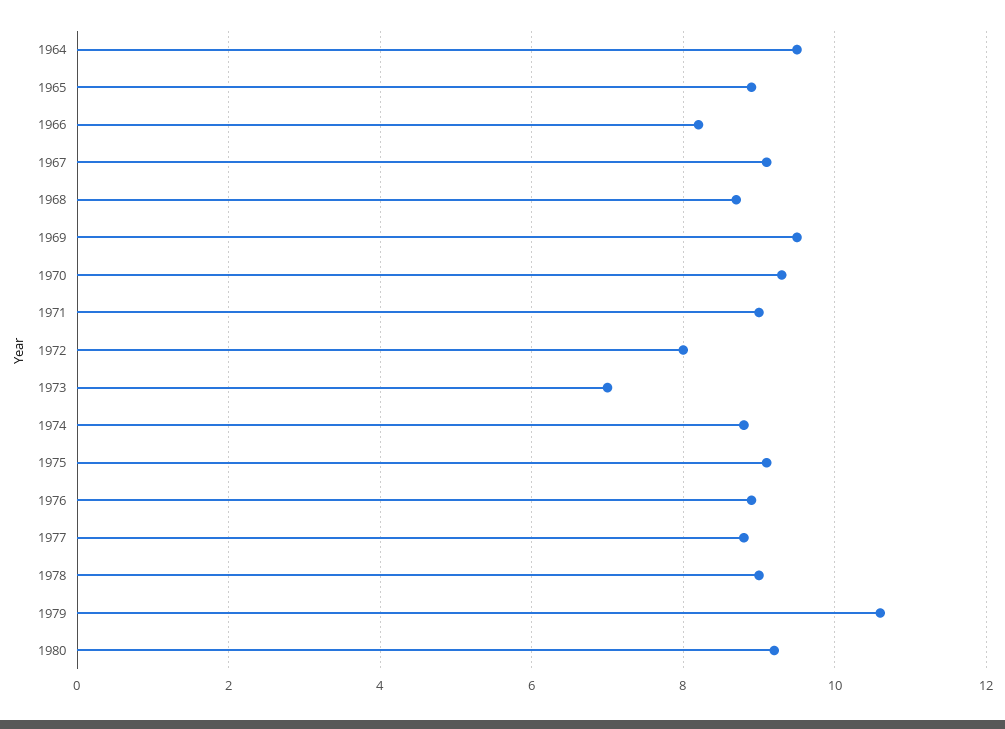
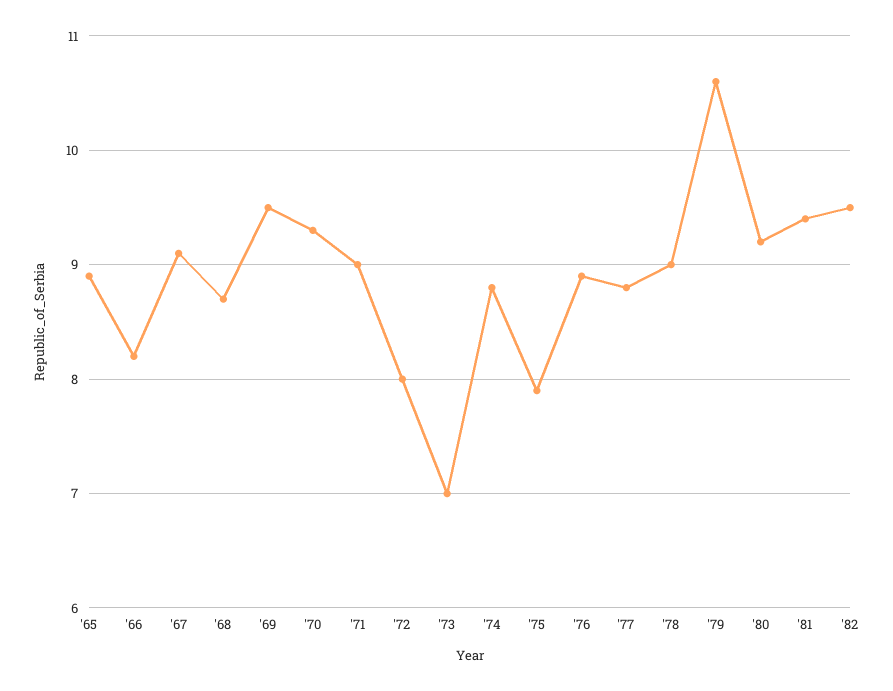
1964: 9.5 -> none
1975: 9 -> 7.9
'81: none -> 9.4
'82: none -> 9.5

